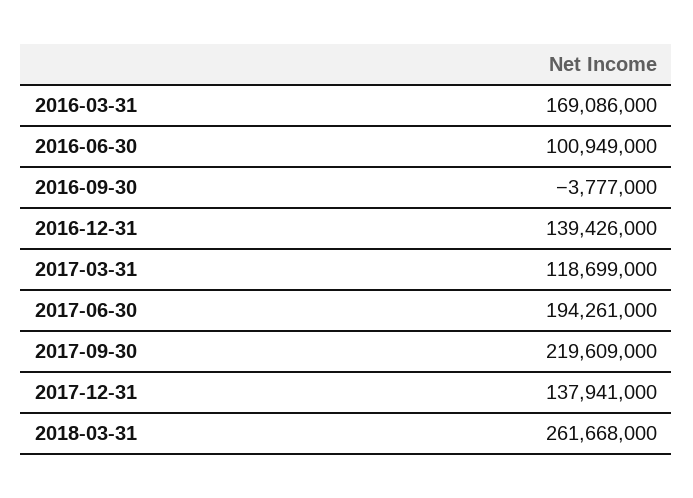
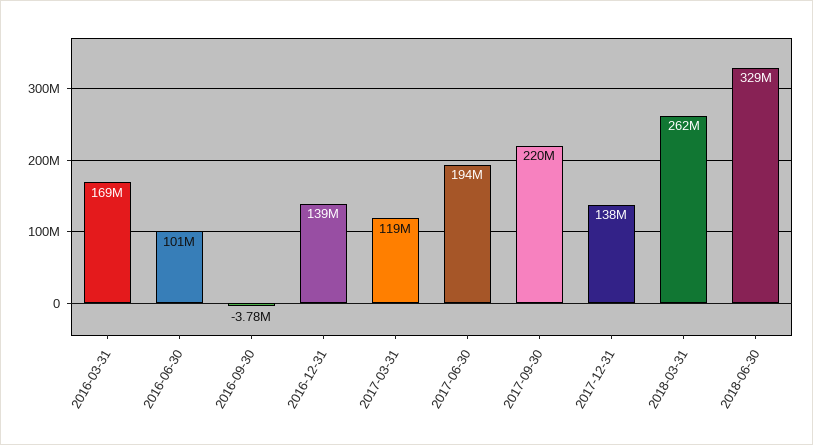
2018-06-30: none -> 329000000

